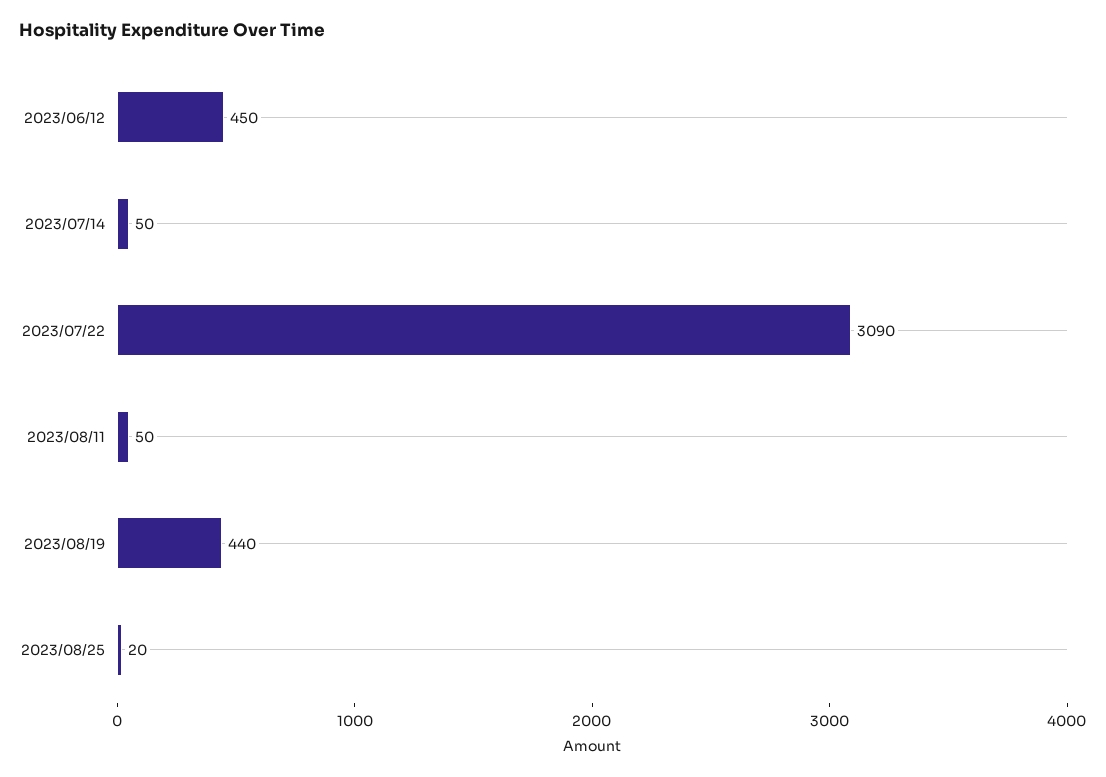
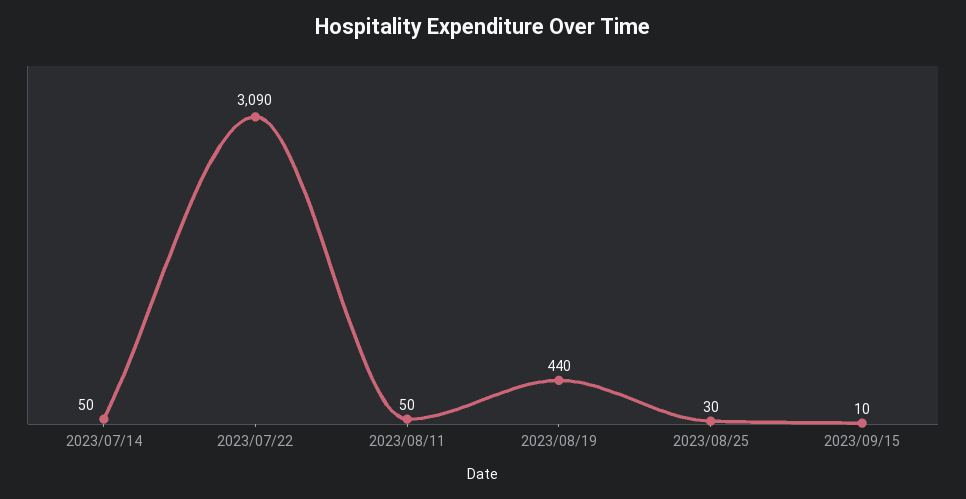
2023/06/12: 450 -> none
2023/08/25: 20 -> 30
2023/09/15: none -> 10

